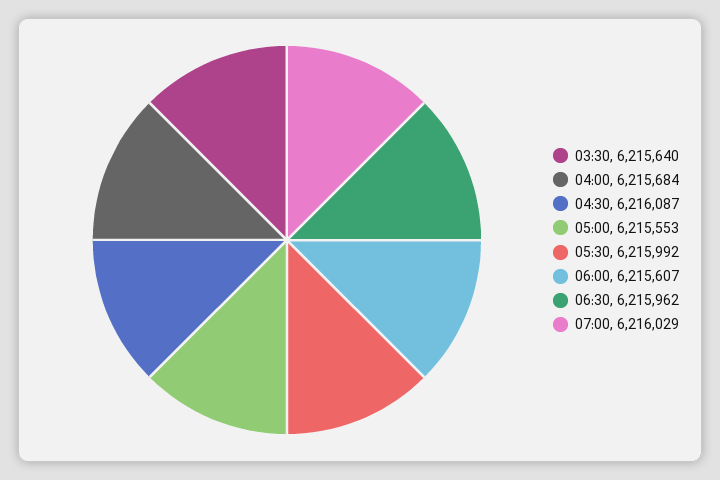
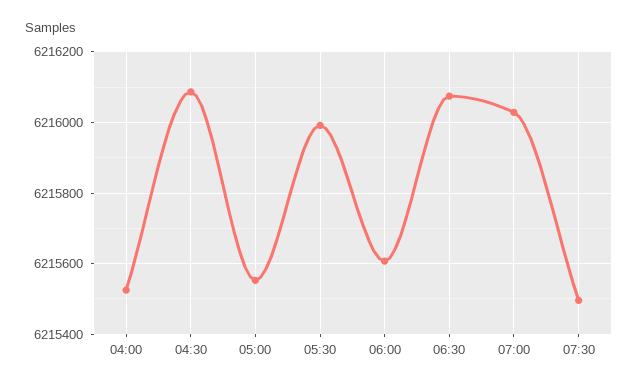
03:30: 6215640 -> none
04:00: 6215684 -> 6215520
06:30: 6215962 -> 6216080
07:30: none -> 6215500

